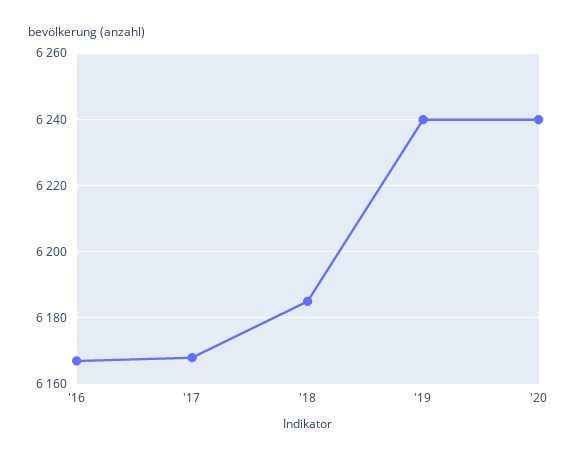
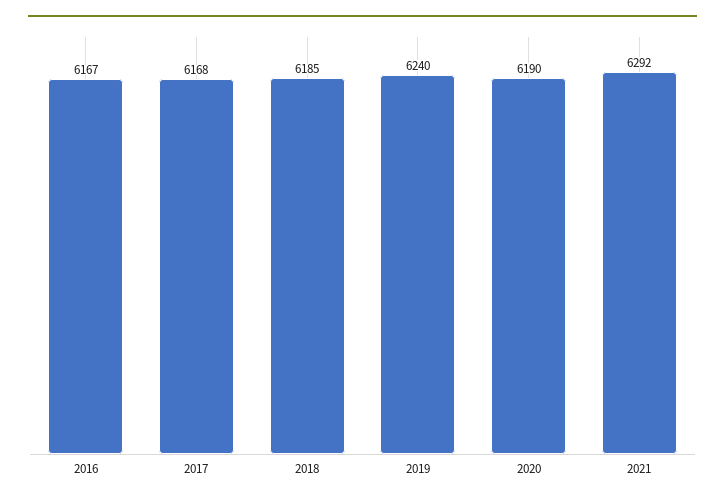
'20: 6240 -> 6190
2021: none -> 6292

